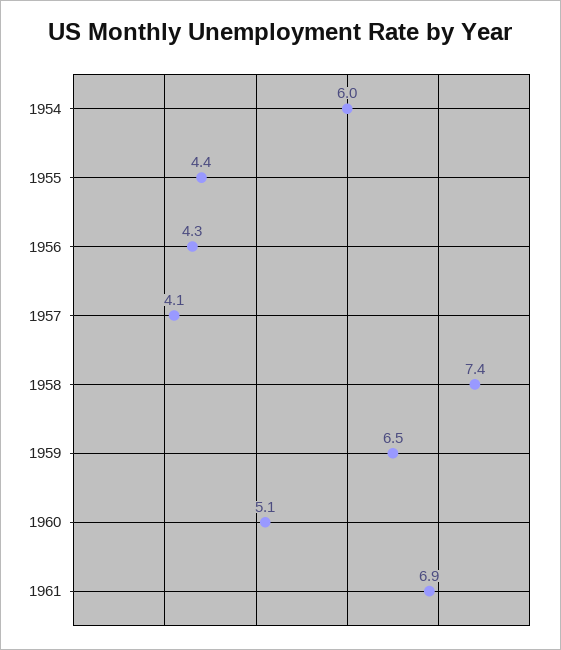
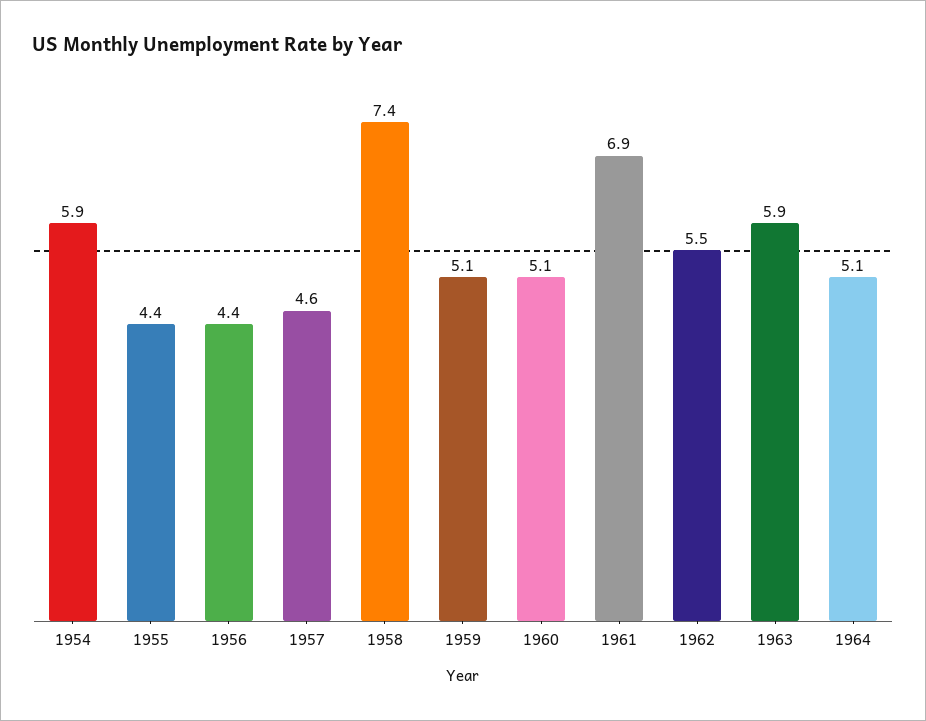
1954: 6 -> 5.9
1956: 4.3 -> 4.4
1957: 4.1 -> 4.6
1959: 6.5 -> 5.1
1962: none -> 5.5
1963: none -> 5.9
1964: none -> 5.1

